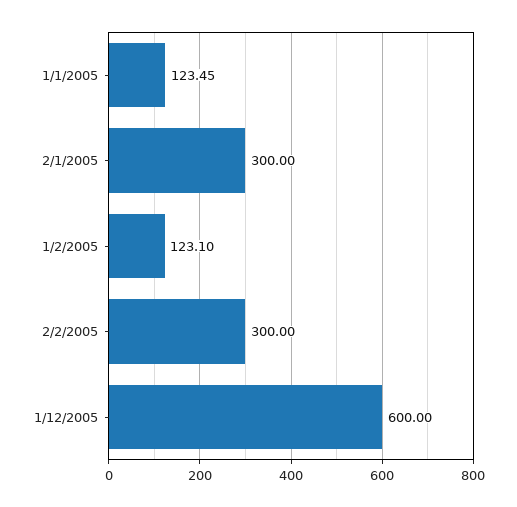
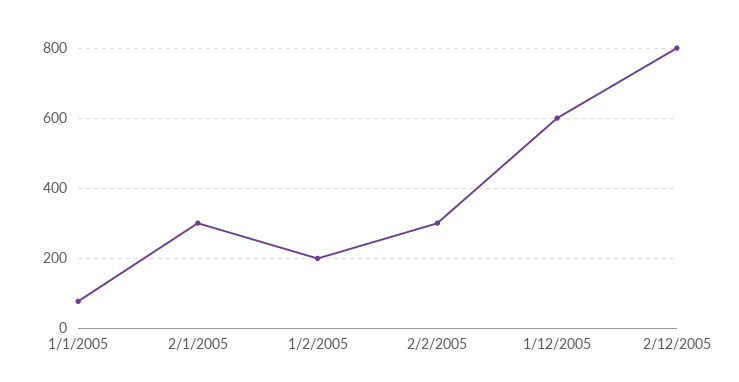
1/1/2005: 123.45 -> 80
1/2/2005: 123.1 -> 200
2/12/2005: none -> 800

